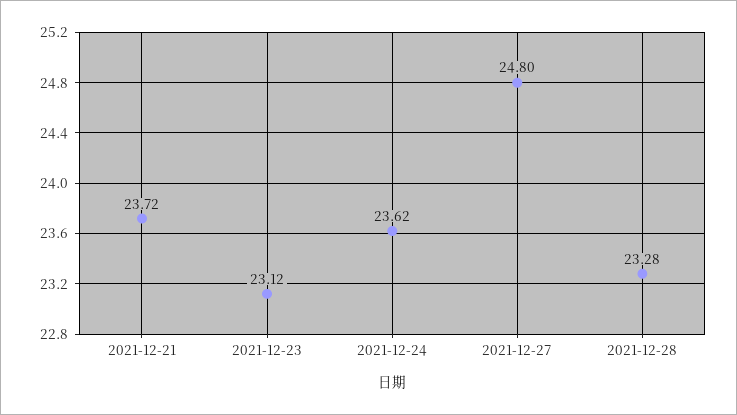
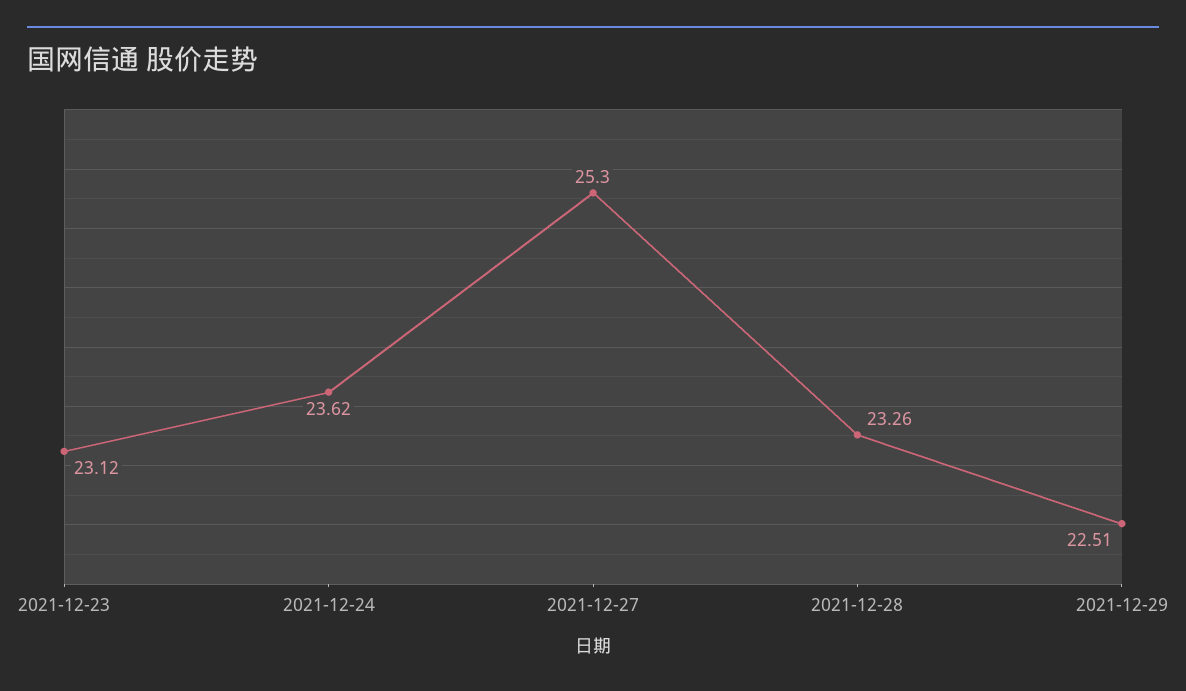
2021-12-21: 23.72 -> none
2021-12-27: 24.8 -> 25.3
2021-12-28: 23.28 -> 23.26
2021-12-29: none -> 22.51

